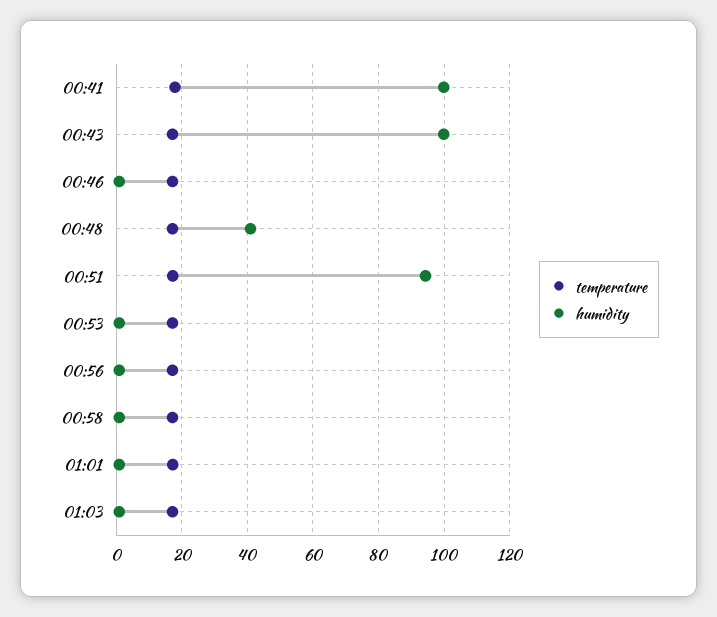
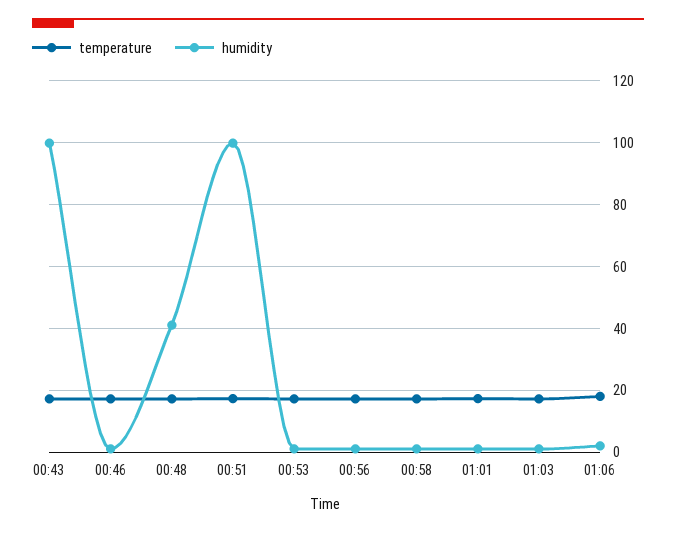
temperature, 00:41: 18 -> none
humidity, 00:41: 100 -> none
humidity, 00:51: 94 -> 100
temperature, 01:06: none -> 18
humidity, 01:06: none -> 2

